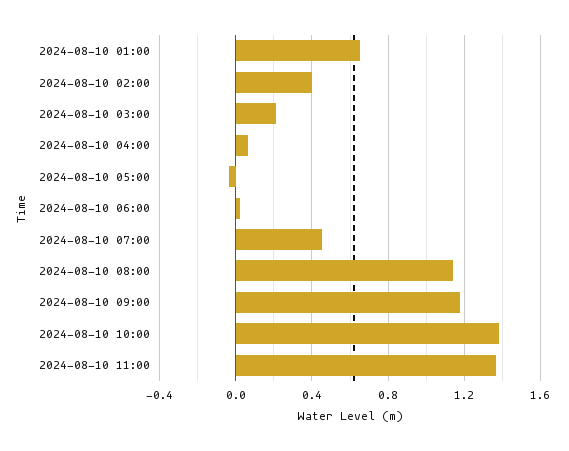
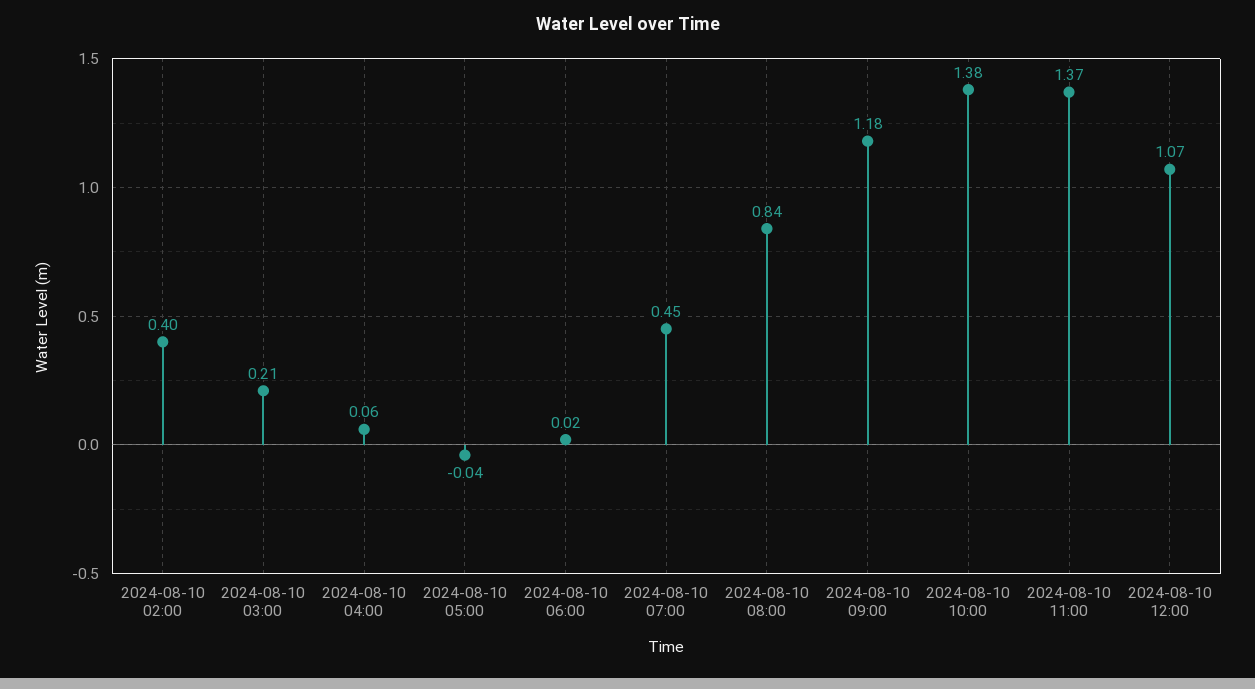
2024-08-10 01:00: 0.65 -> none
2024-08-10 08:00: 1.15 -> 0.84
2024-08-10 12:00: none -> 1.07

